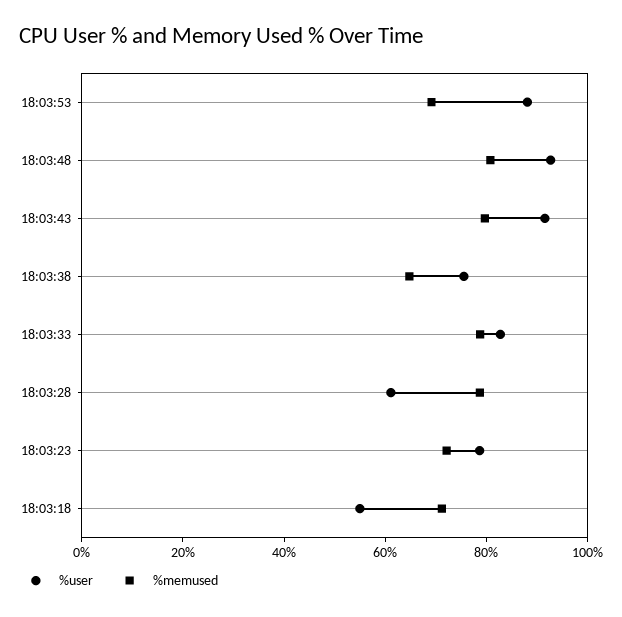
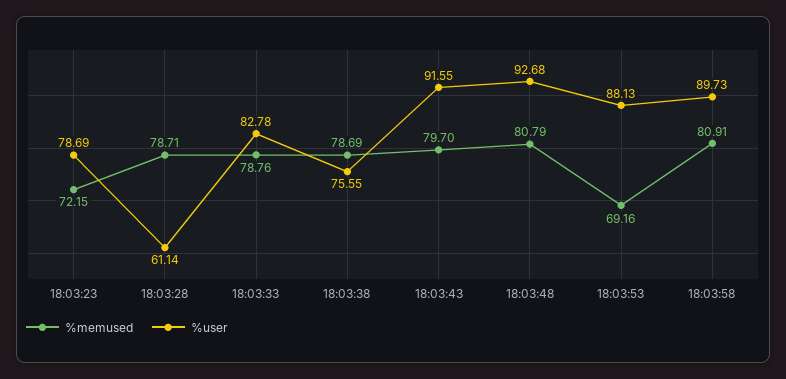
%memused, 18:03:38: 65 -> 78.69
%user, 18:03:18: 55 -> none
%memused, 18:03:18: 70 -> none
%memused, 18:03:58: none -> 80.91
%user, 18:03:58: none -> 89.73

